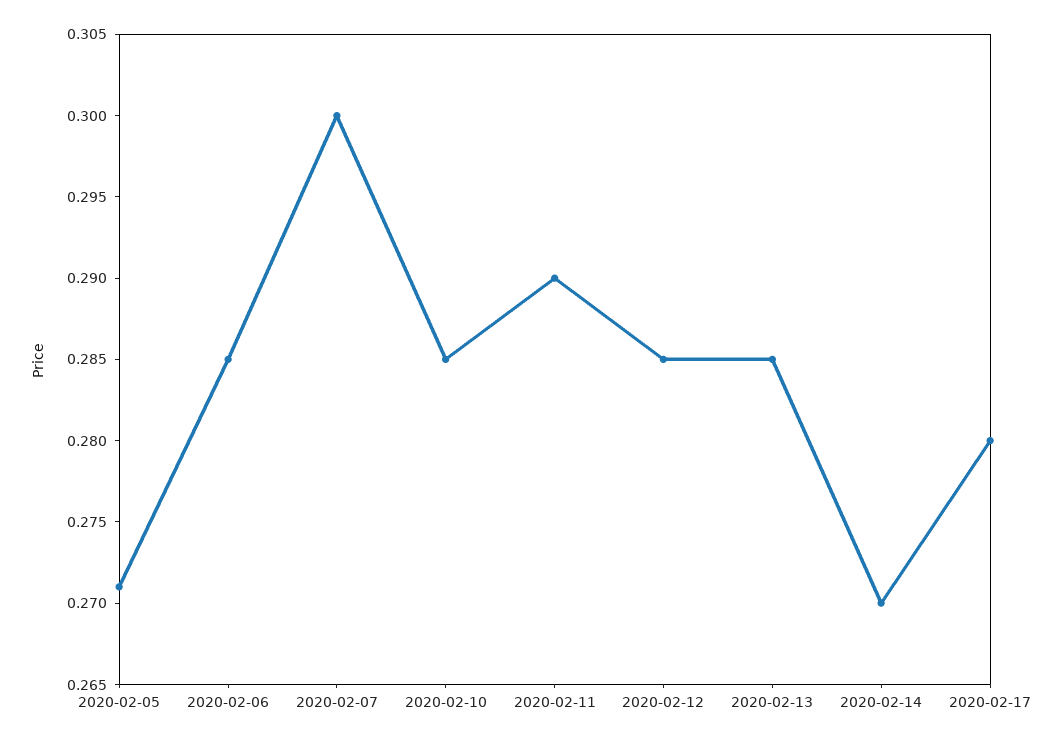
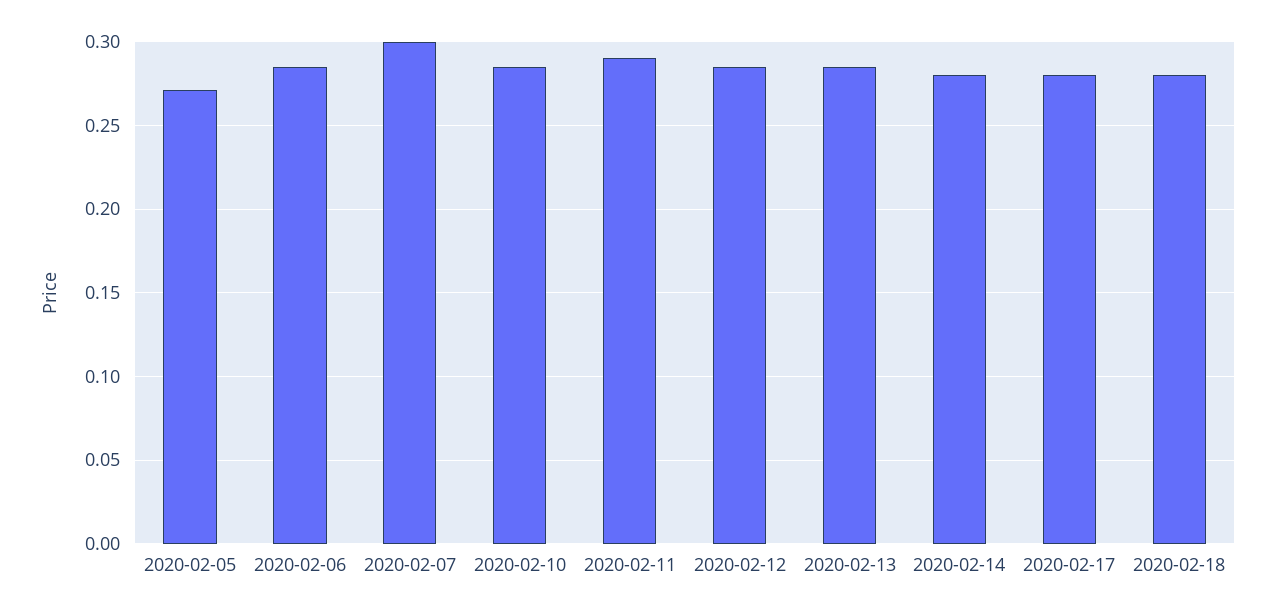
2020-02-14: 0.27 -> 0.28
2020-02-18: none -> 0.28

